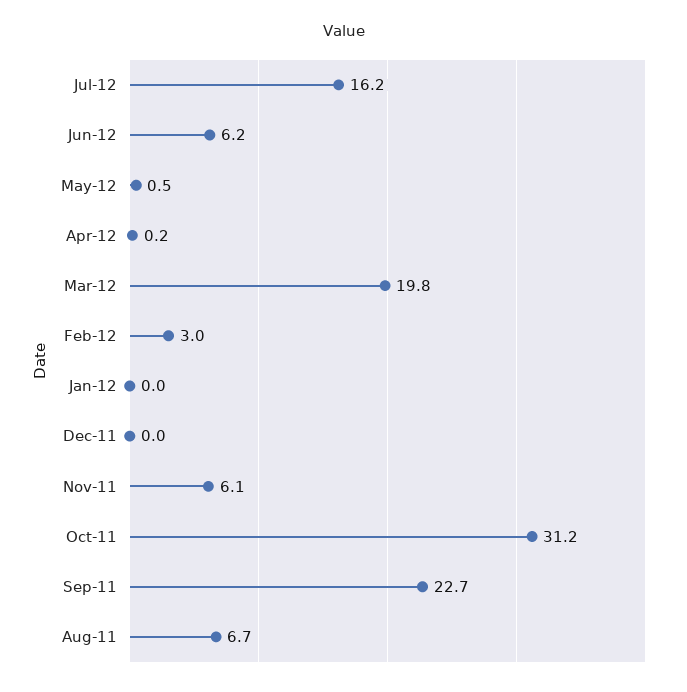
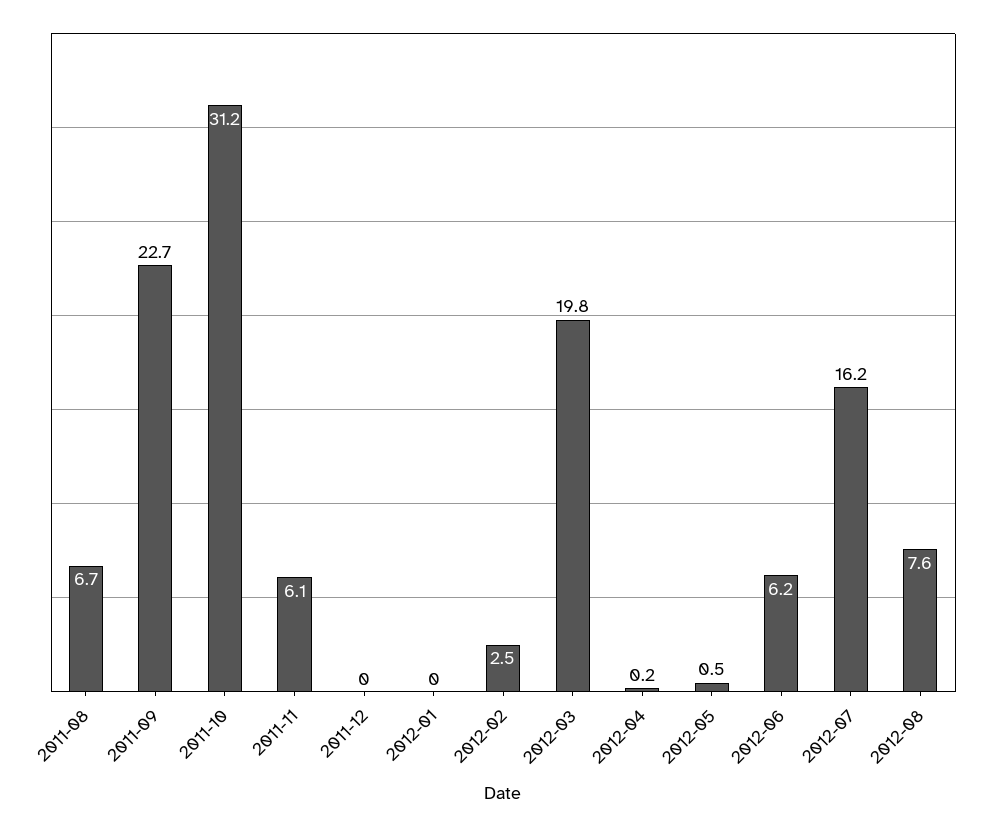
Feb-12: 3 -> 2.5
2012-08: none -> 7.6

